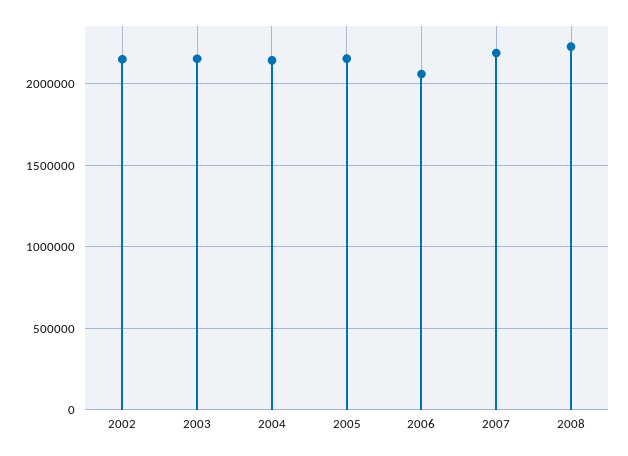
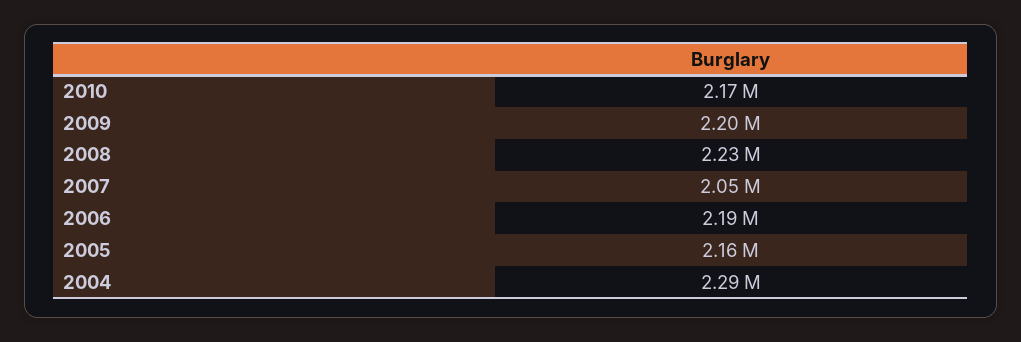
2002: 2150000 -> none
2003: 2150000 -> none
2004: 2150000 -> 2290000
2006: 2050000 -> 2190000
2007: 2200000 -> 2050000
2010: none -> 2170000
2009: none -> 2200000

